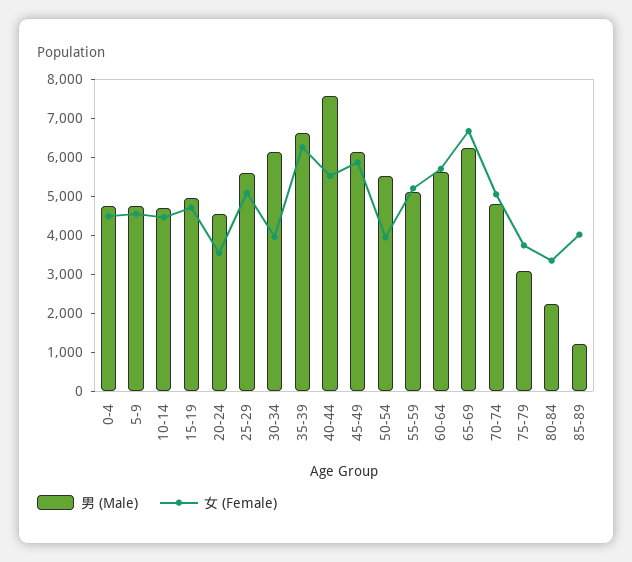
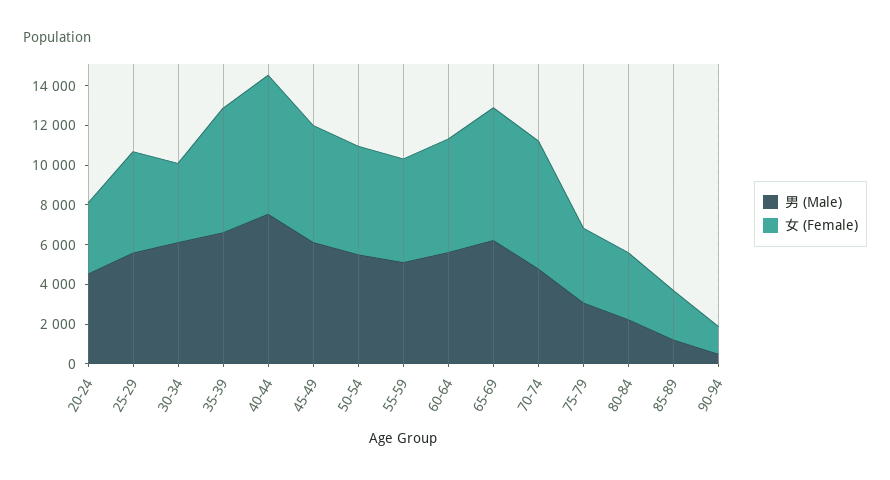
男 (Male), 0-4: 4750 -> none
女 (Female), 0-4: 4500 -> none
男 (Male), 5-9: 4750 -> none
女 (Female), 5-9: 4500 -> none
男 (Male), 10-14: 4750 -> none
女 (Female), 10-14: 4500 -> none
男 (Male), 15-19: 5000 -> none
女 (Female), 15-19: 4750 -> none
女 (Female), 40-44: 5500 -> 7000
女 (Female), 50-54: 4000 -> 5500
女 (Female), 70-74: 5000 -> 6500
女 (Female), 85-89: 4000 -> 2500
男 (Male), 90-94: none -> 500
女 (Female), 90-94: none -> 1500

